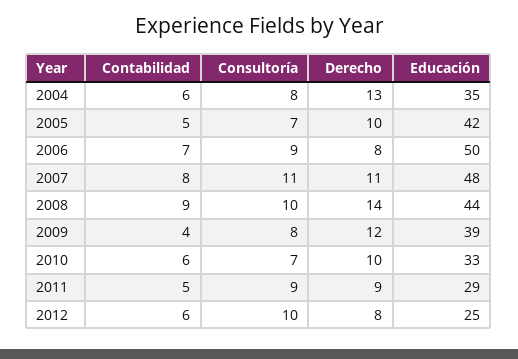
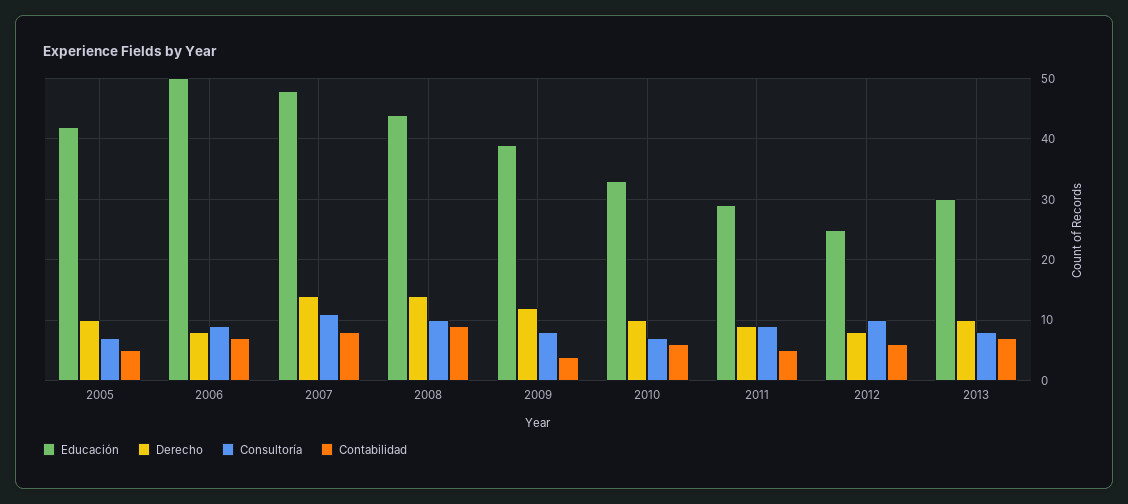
Contabilidad, 2004: 6 -> none
Consultoría, 2004: 8 -> none
Derecho, 2004: 13 -> none
Educación, 2004: 35 -> none
Derecho, 2007: 11 -> 14
Educación, 2013: none -> 30
Derecho, 2013: none -> 10
Consultoría, 2013: none -> 8
Contabilidad, 2013: none -> 7

